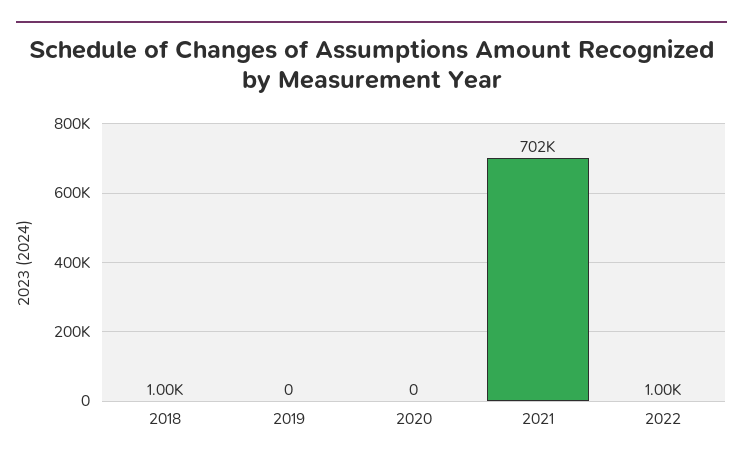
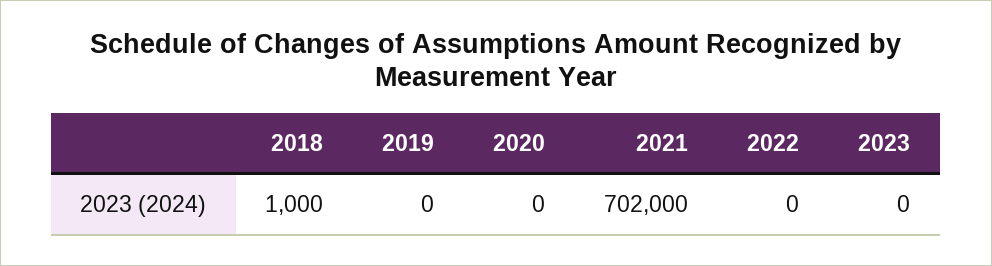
2022: 1000 -> 0
2023: none -> 0

